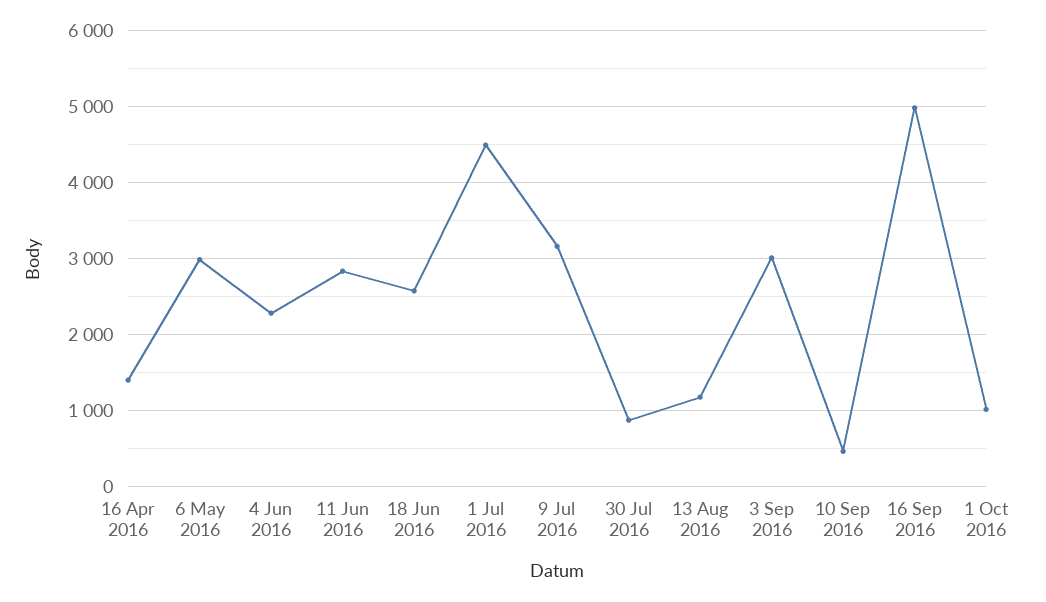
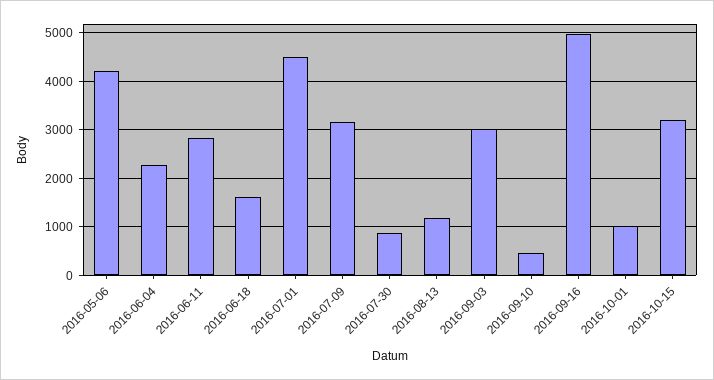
16 Apr 2016: 1400 -> none
6 May 2016: 3000 -> 4200
18 Jun 2016: 2600 -> 1600
2016-10-15: none -> 3200

